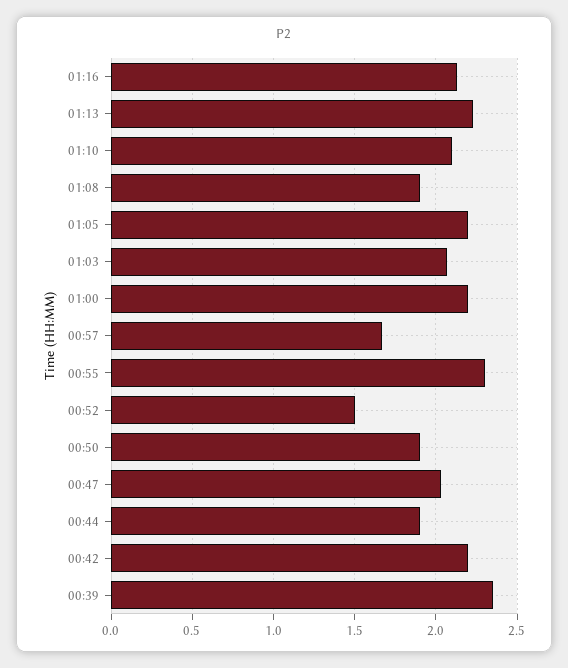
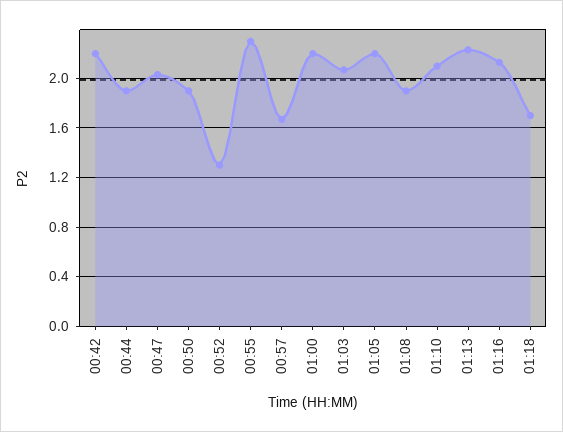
00:52: 1.5 -> 1.3
00:39: 2.35 -> none
01:18: none -> 1.7

